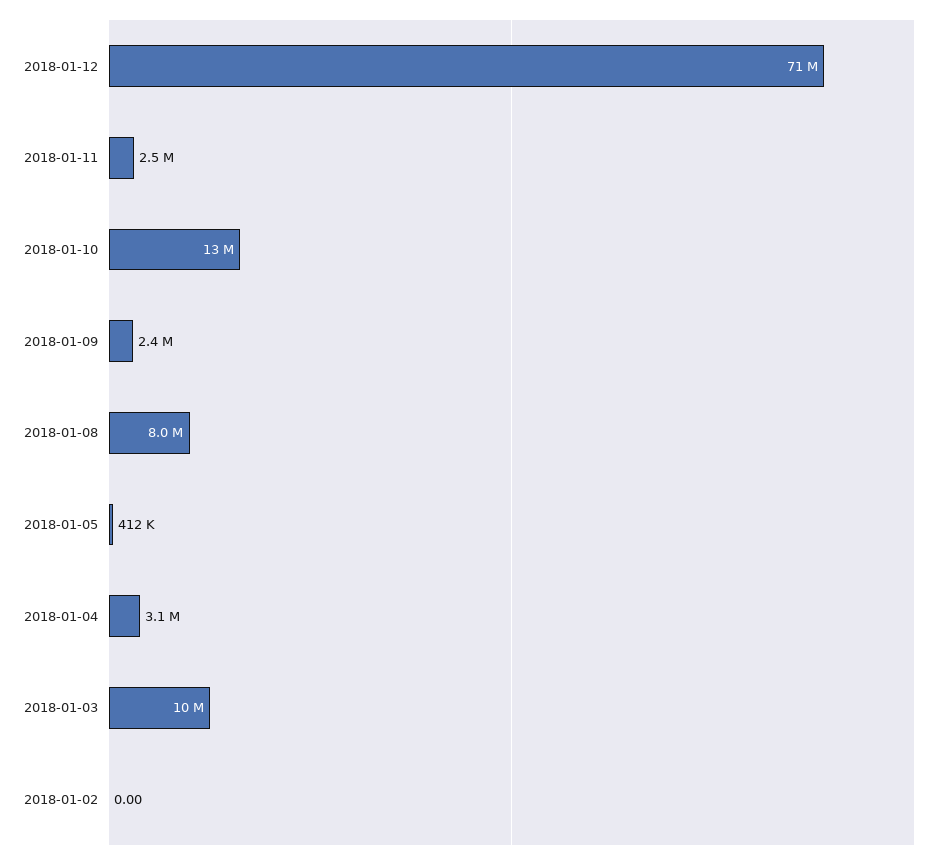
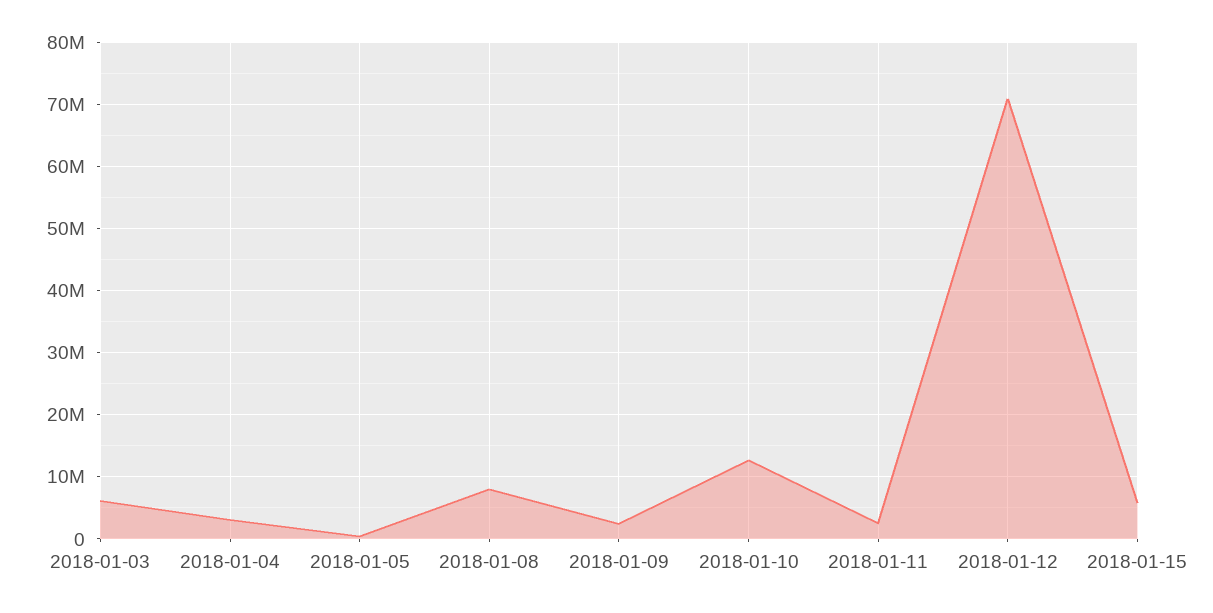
2018-01-03: 10000000 -> 6000000
2018-01-02: 0 -> none
2018-01-15: none -> 6000000

